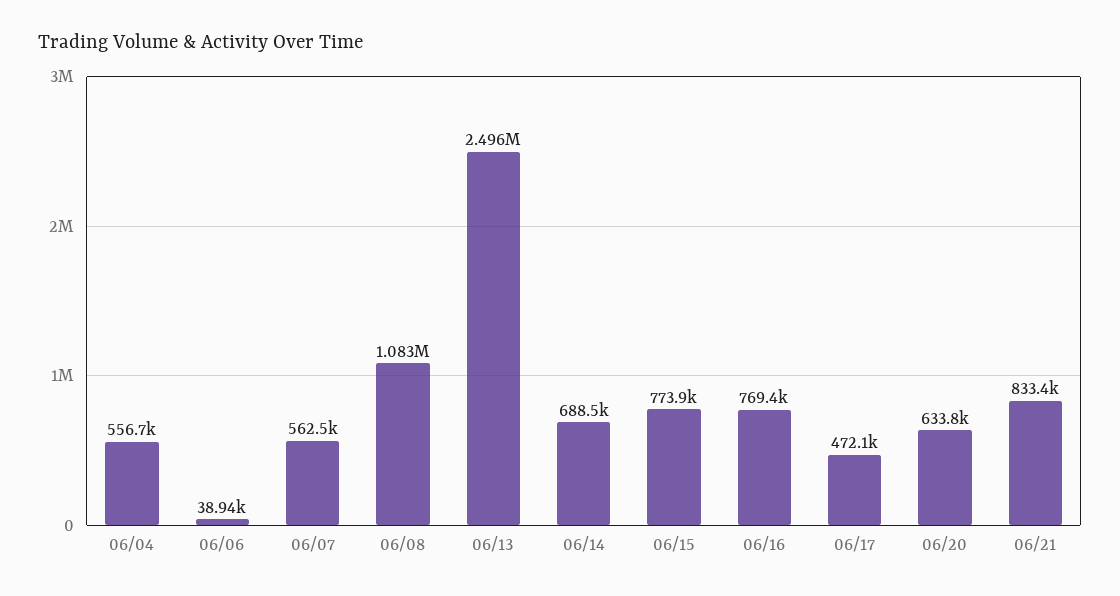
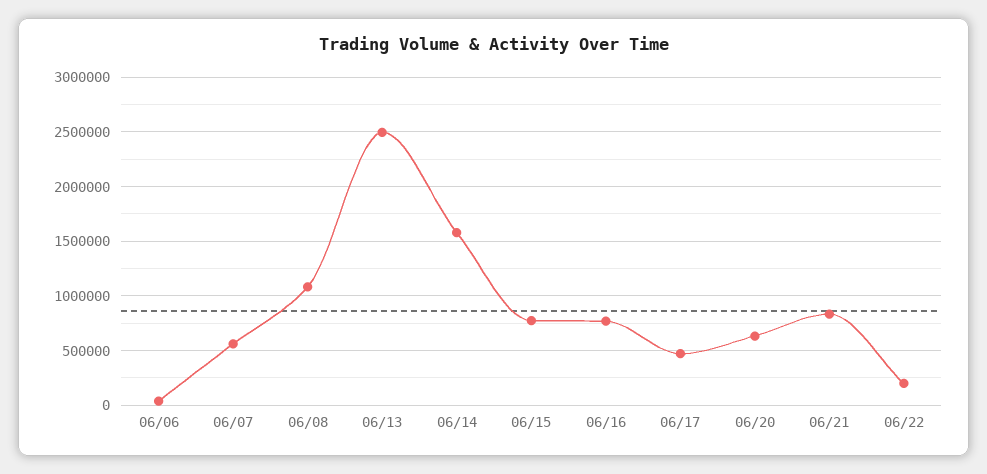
06/04: 556700 -> none
06/14: 688500 -> 1600000
06/22: none -> 200000

